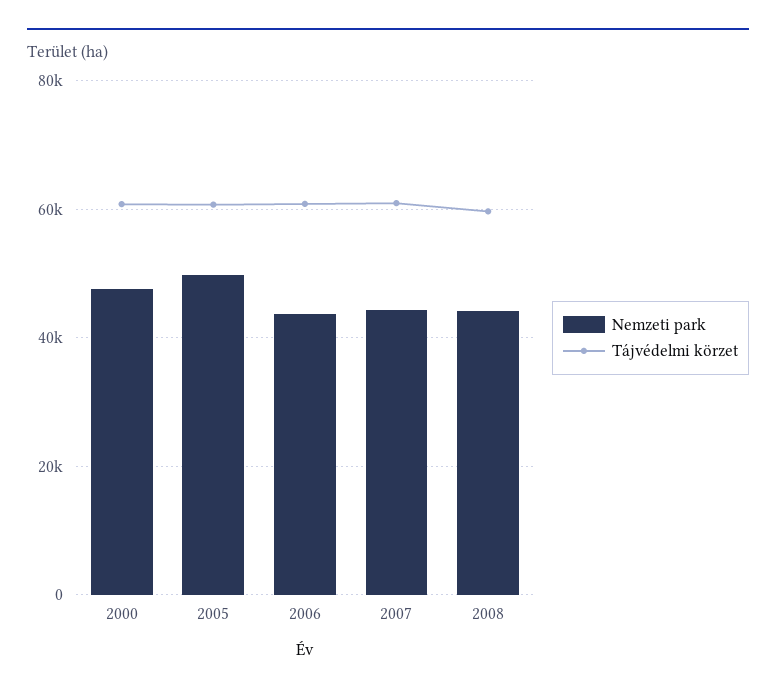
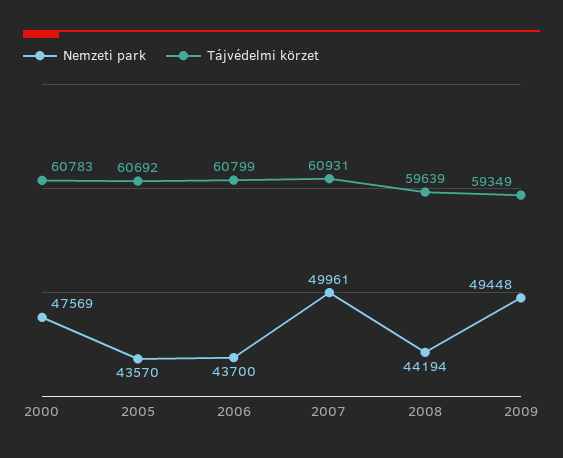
Nemzeti park, 2005: 50000 -> 43570
Nemzeti park, 2007: 44000 -> 49961
Nemzeti park, 2009: none -> 49448
Tájvédelmi körzet, 2009: none -> 59349

